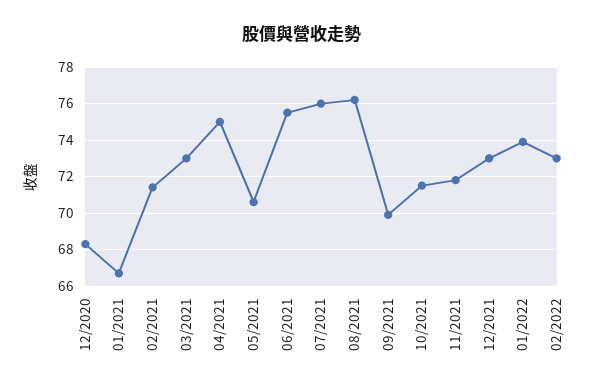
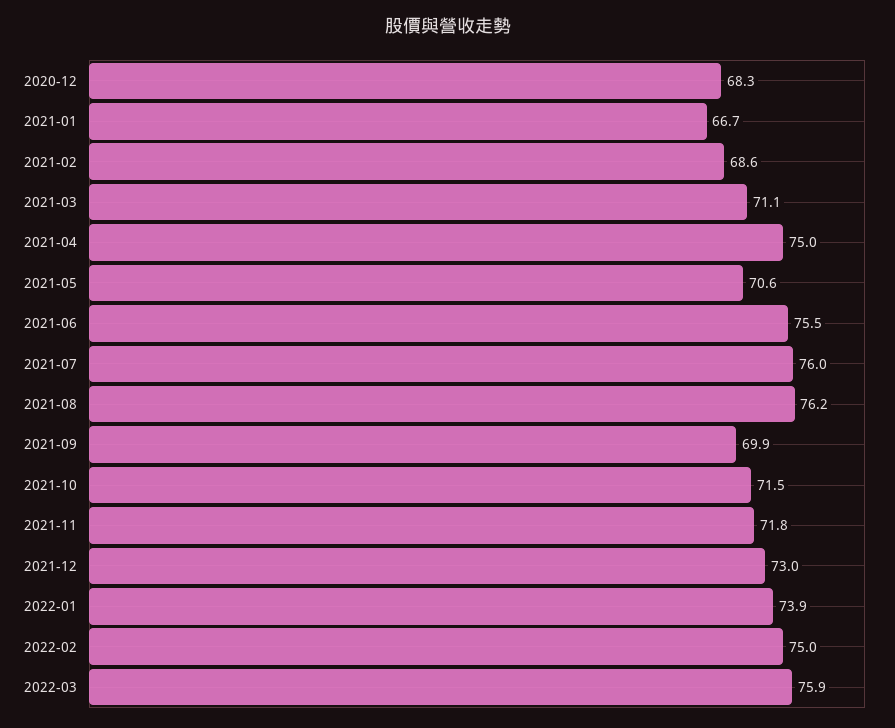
02/2021: 71.5 -> 68.6
03/2021: 73 -> 71.1
02/2022: 73 -> 75
2022-03: none -> 75.9

